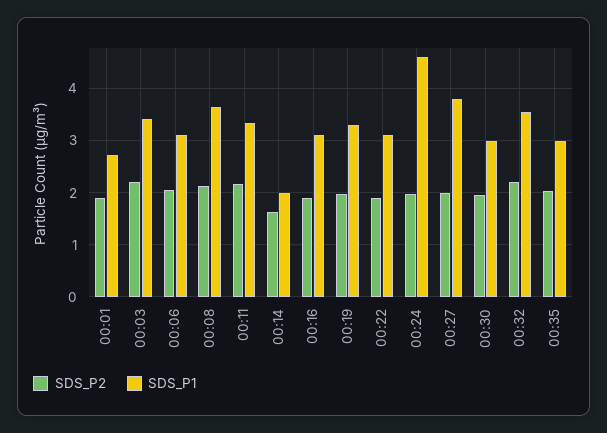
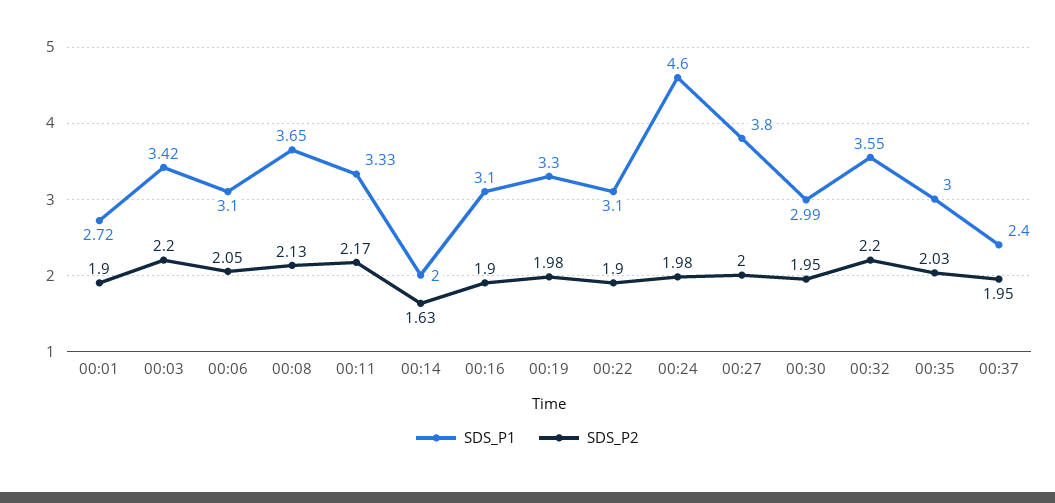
SDS_P1, 00:37: none -> 2.4
SDS_P2, 00:37: none -> 1.95

